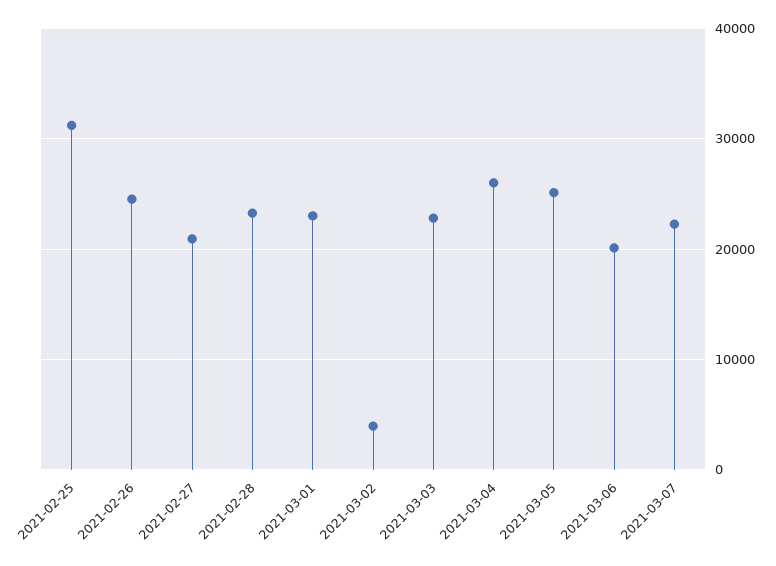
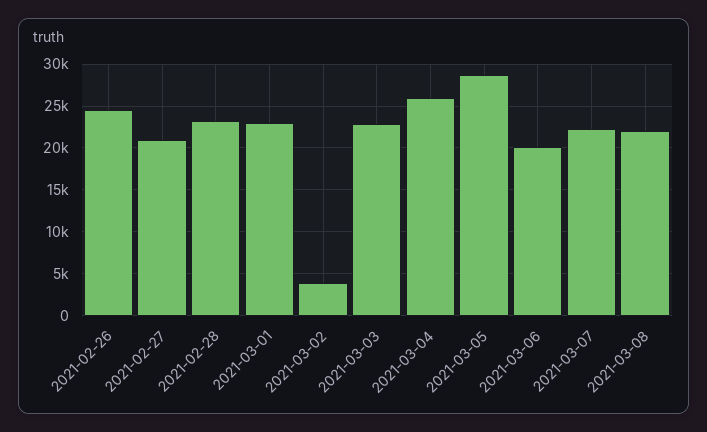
2021-02-25: 31000 -> none
2021-03-05: 25000 -> 29000
2021-03-08: none -> 22000

